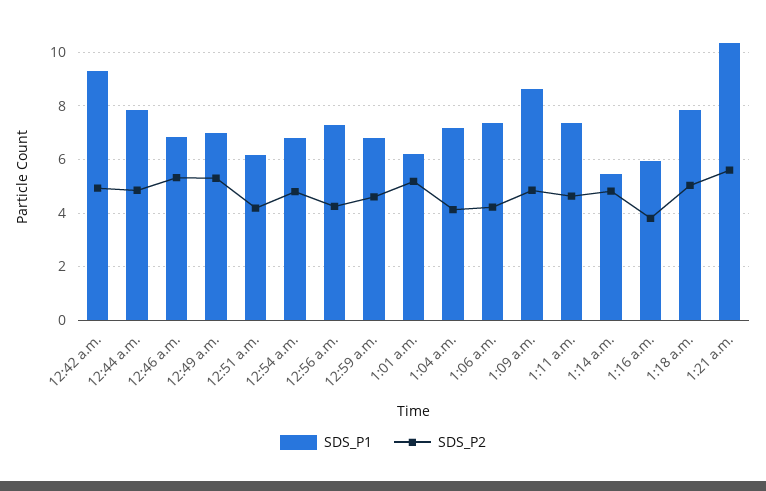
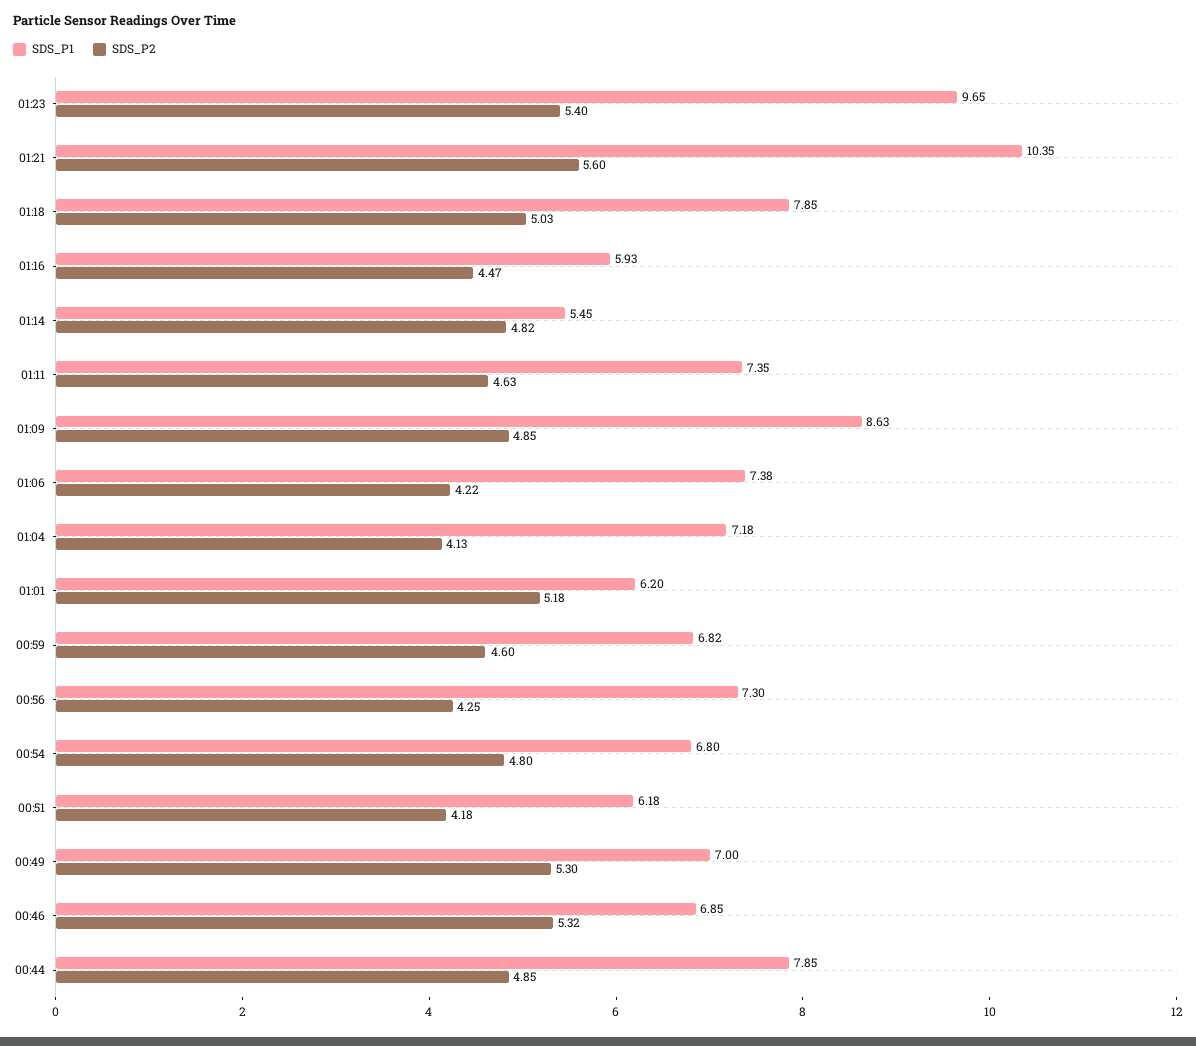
SDS_P1, 12:42 a.m.: 9.25 -> none
SDS_P2, 12:42 a.m.: 5 -> none
SDS_P2, 1:16 a.m.: 3.75 -> 4.47
SDS_P1, 01:23: none -> 9.65
SDS_P2, 01:23: none -> 5.4

